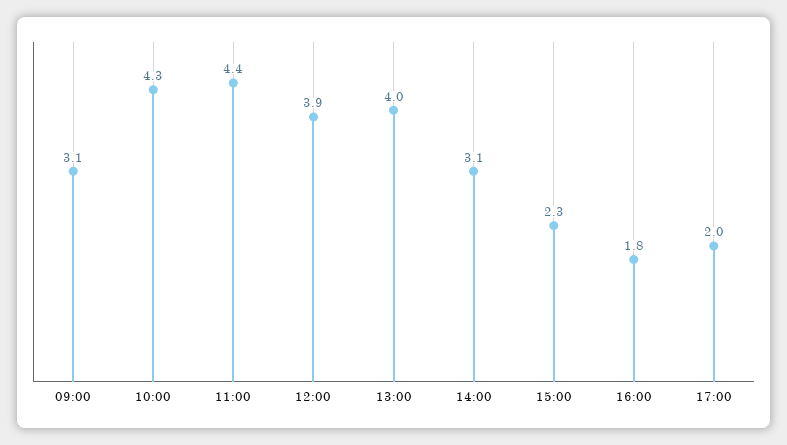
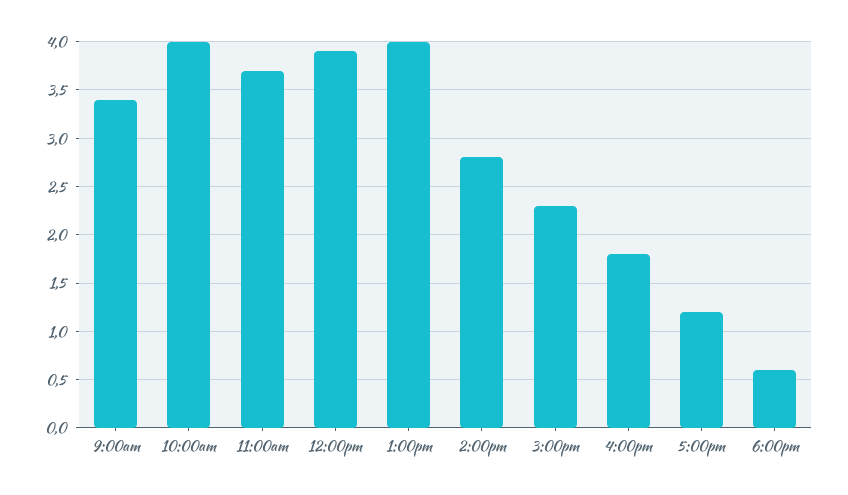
09:00: 3.1 -> 3.4
10:00: 4.3 -> 4
11:00: 4.4 -> 3.7
14:00: 3.1 -> 2.8
17:00: 2 -> 1.2
6:00pm: none -> 0.6

